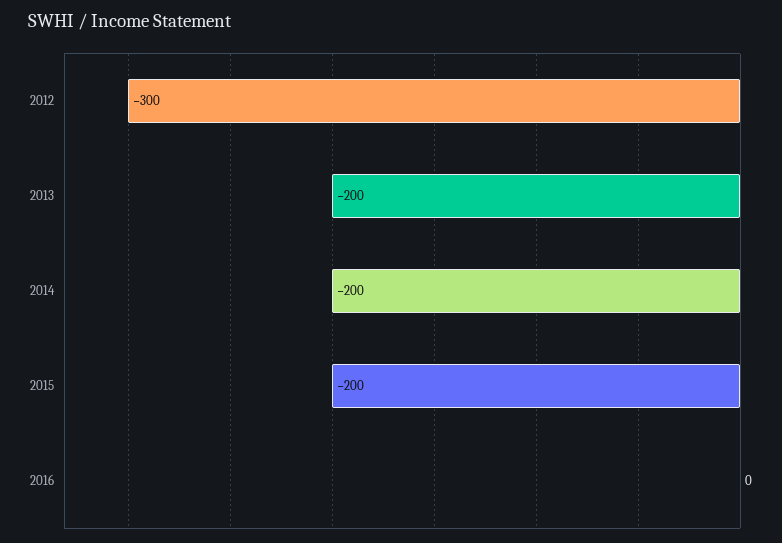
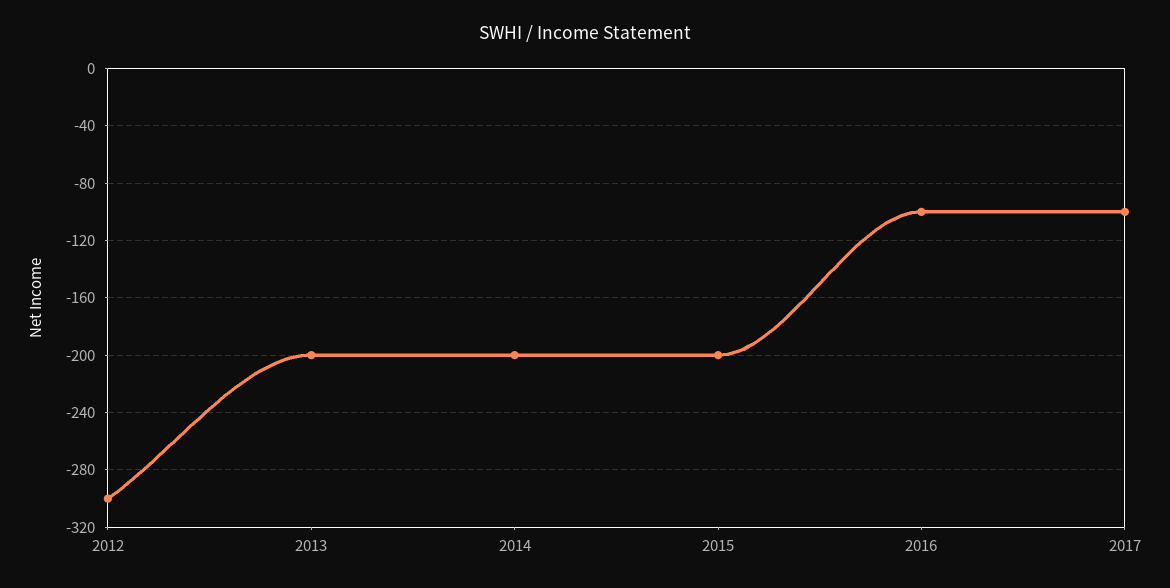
2016: 0 -> -100
2017: none -> -100

